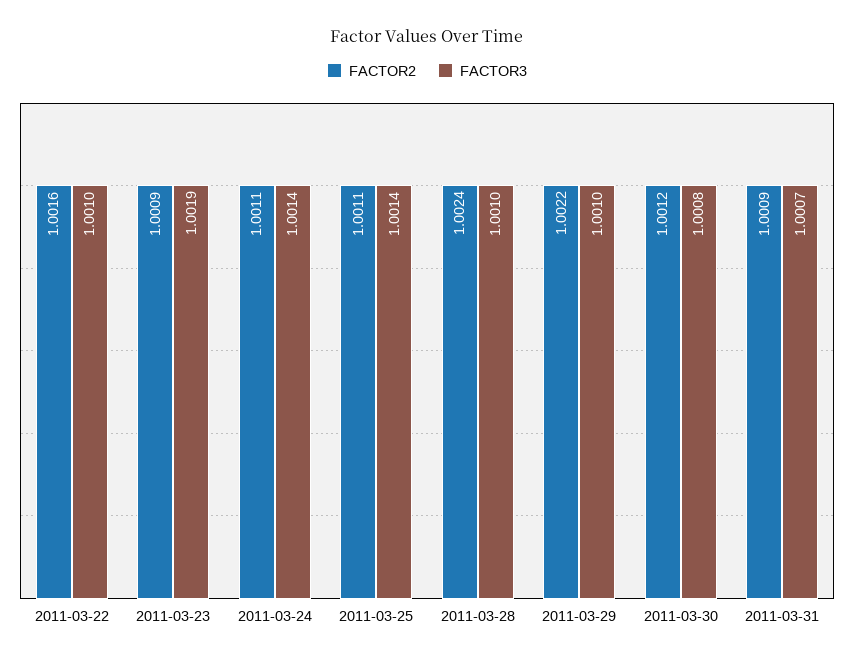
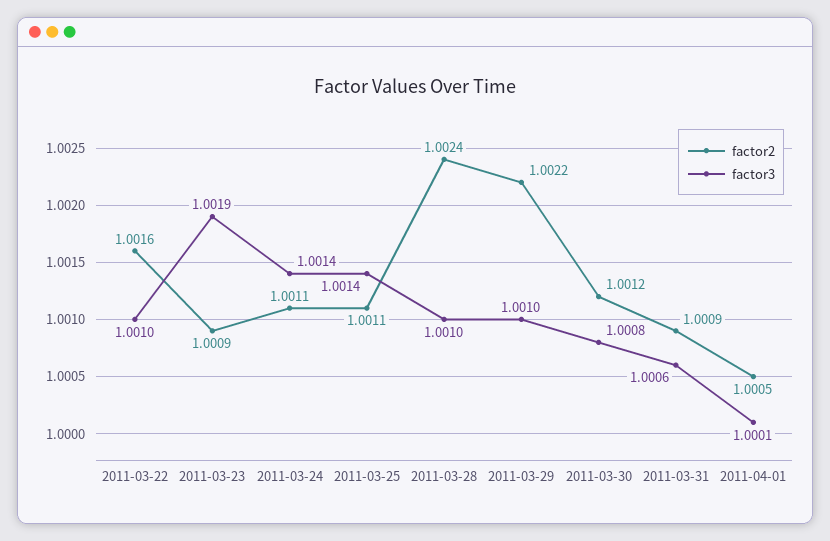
FACTOR3, 2011-03-31: 1.0007 -> 1.0006
FACTOR2, 2011-04-01: none -> 1.0005
FACTOR3, 2011-04-01: none -> 1.0001

